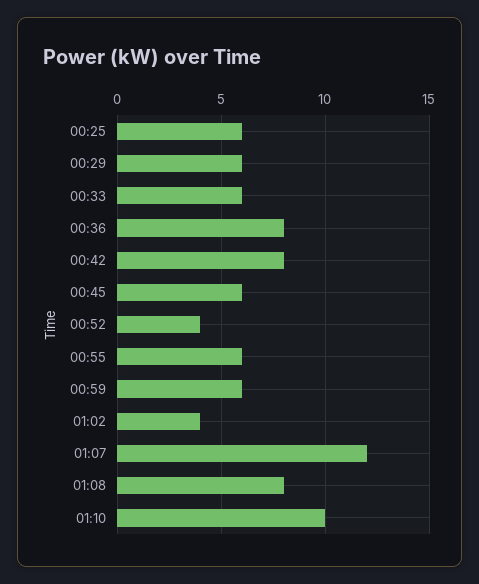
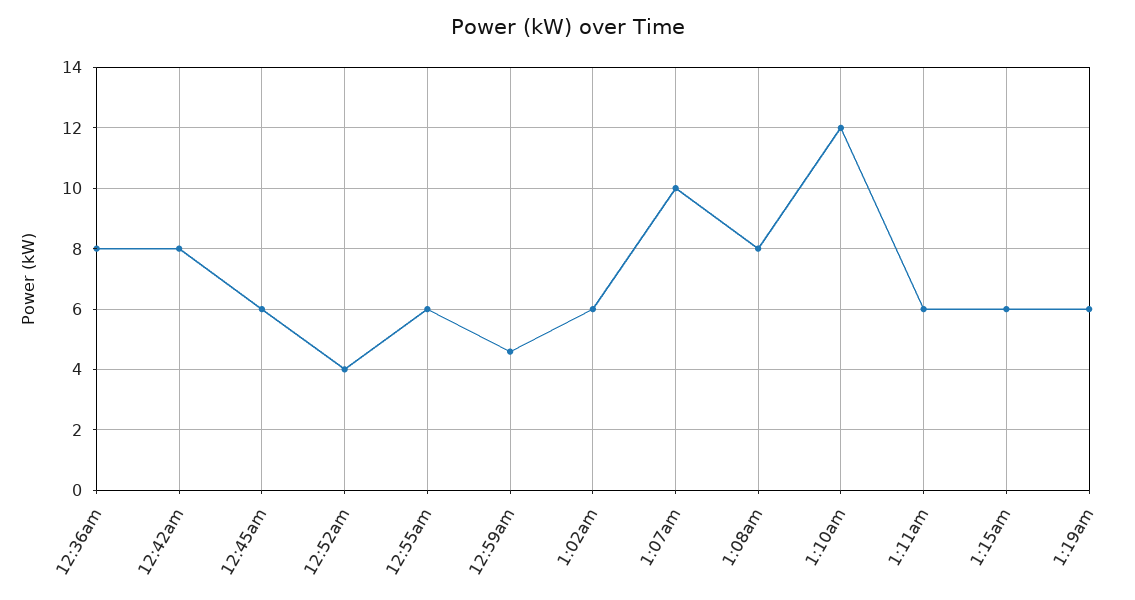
00:25: 6 -> none
00:29: 6 -> none
00:33: 6 -> none
00:59: 6 -> 4.6
01:02: 4 -> 6
01:07: 12 -> 10
01:10: 10 -> 12
1:11am: none -> 6
1:15am: none -> 6
1:19am: none -> 6

